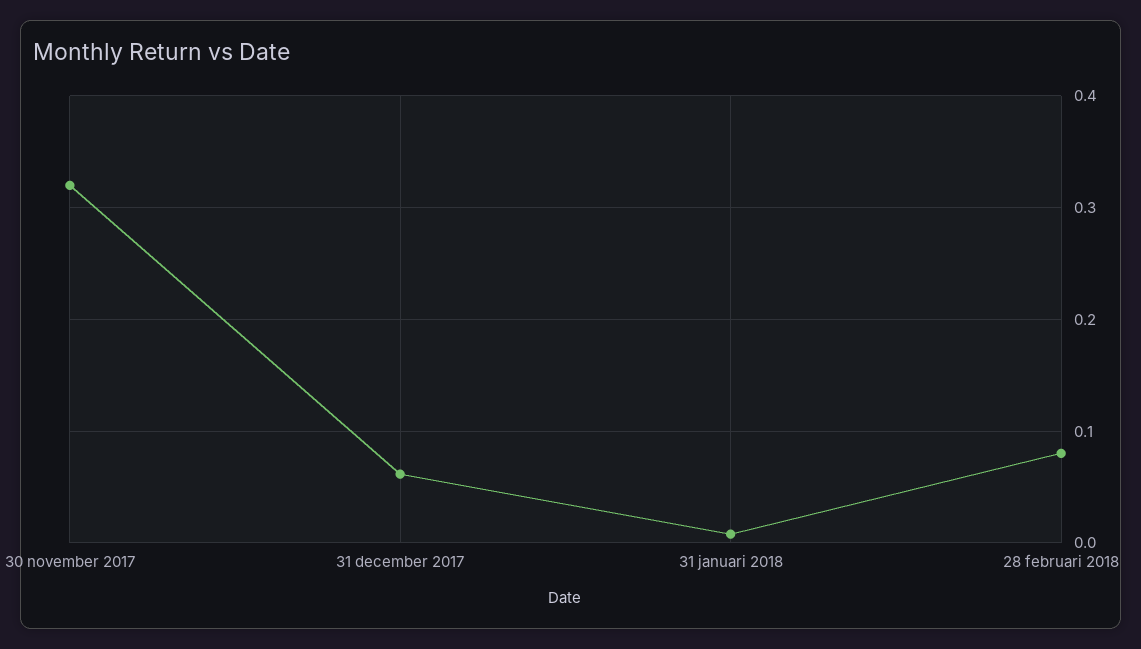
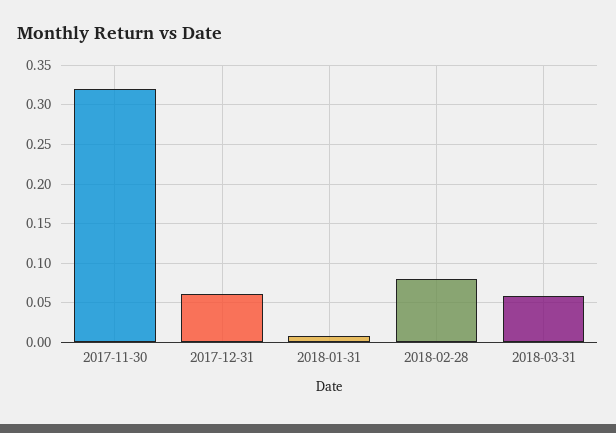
2018-03-31: none -> 0.06

